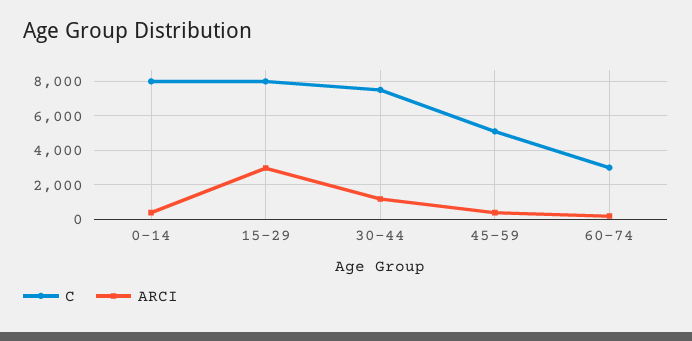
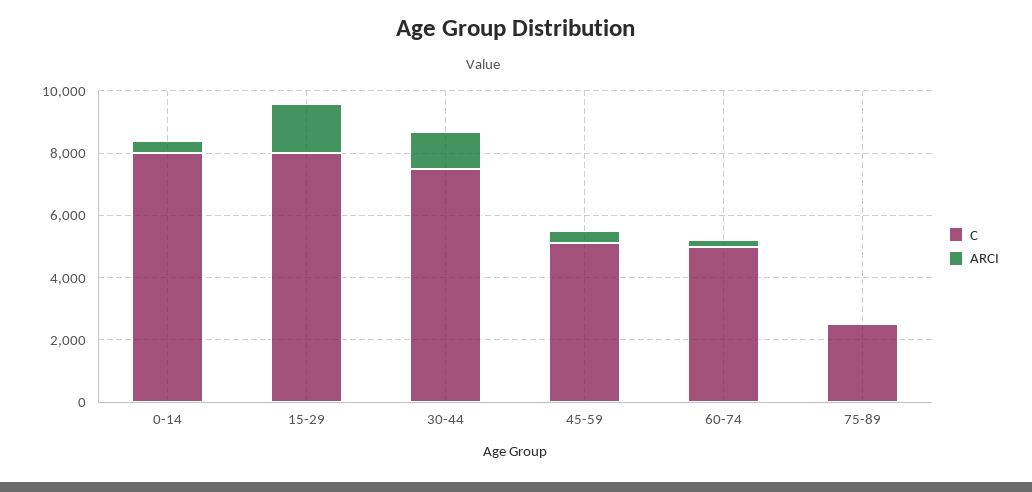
ARCI, 15-29: 3000 -> 1500
C, 60-74: 3000 -> 5000
C, 75-89: none -> 2500
ARCI, 75-89: none -> 0

